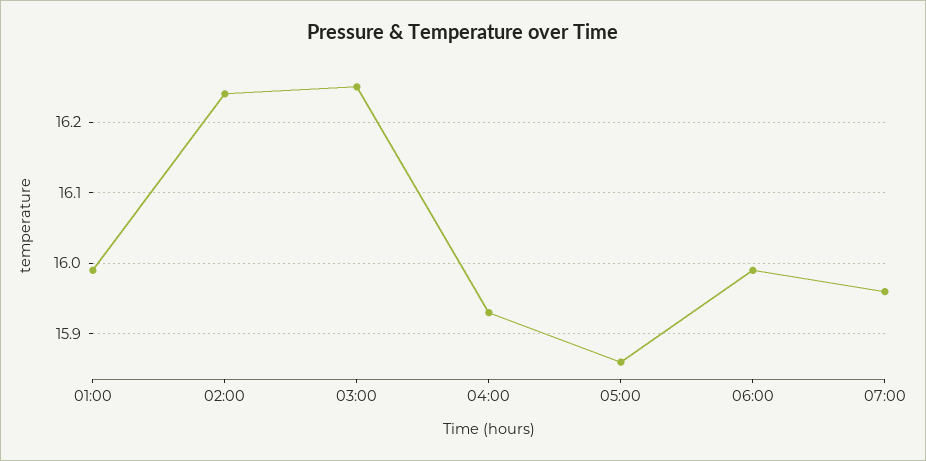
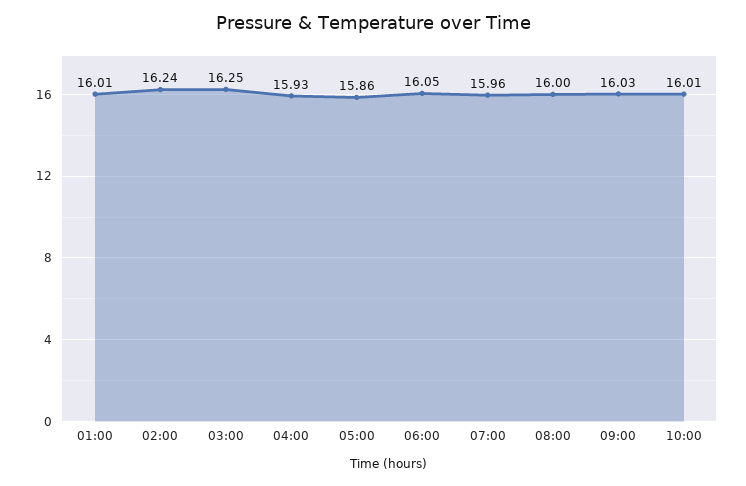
01:00: 15.99 -> 16.01
06:00: 15.99 -> 16.05
08:00: none -> 16
09:00: none -> 16.03
10:00: none -> 16.01

